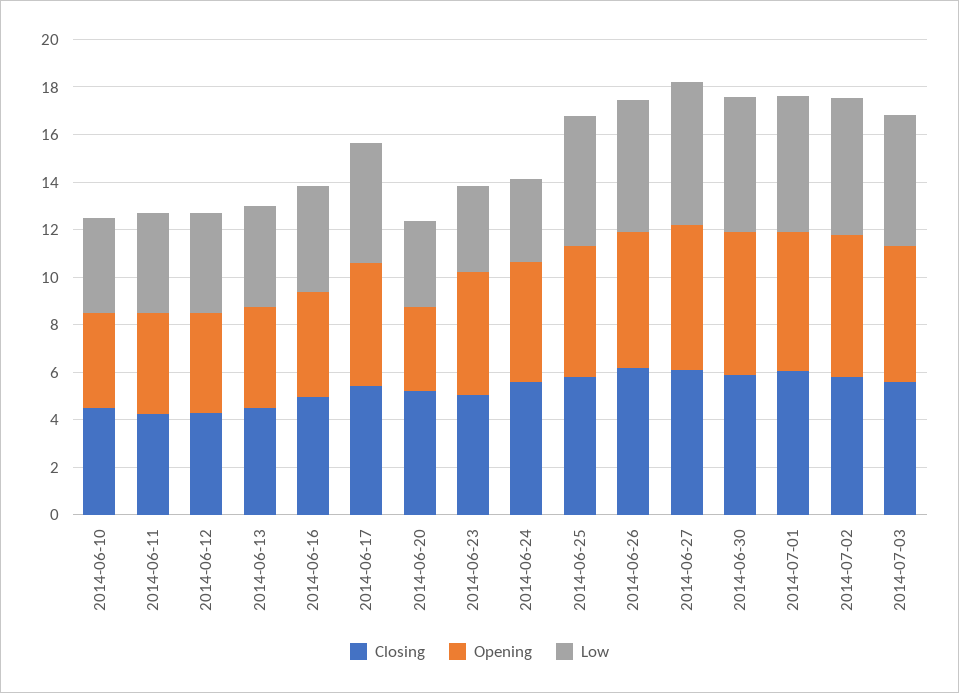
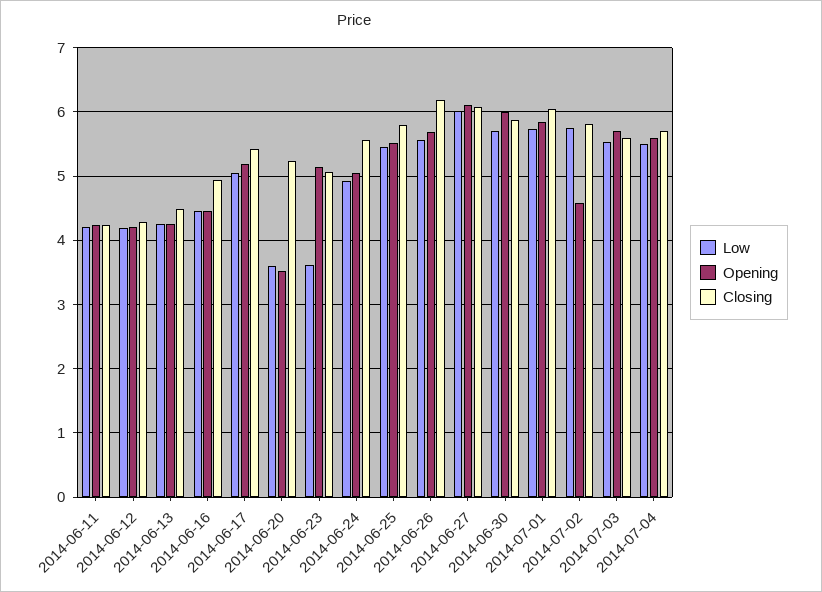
Closing, 2014-06-10: 4.5 -> none
Opening, 2014-06-10: 4 -> none
Low, 2014-06-10: 4 -> none
Low, 2014-06-24: 3.5 -> 4.9
Opening, 2014-07-02: 6 -> 4.6
Low, 2014-07-04: none -> 5.5
Opening, 2014-07-04: none -> 5.6
Closing, 2014-07-04: none -> 5.7

